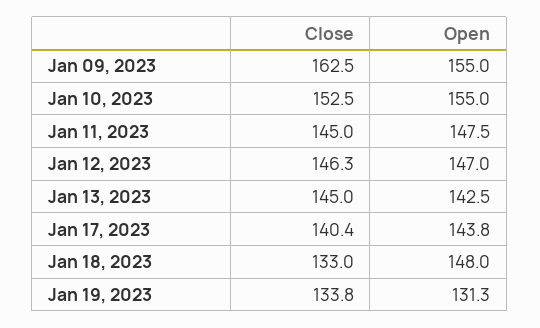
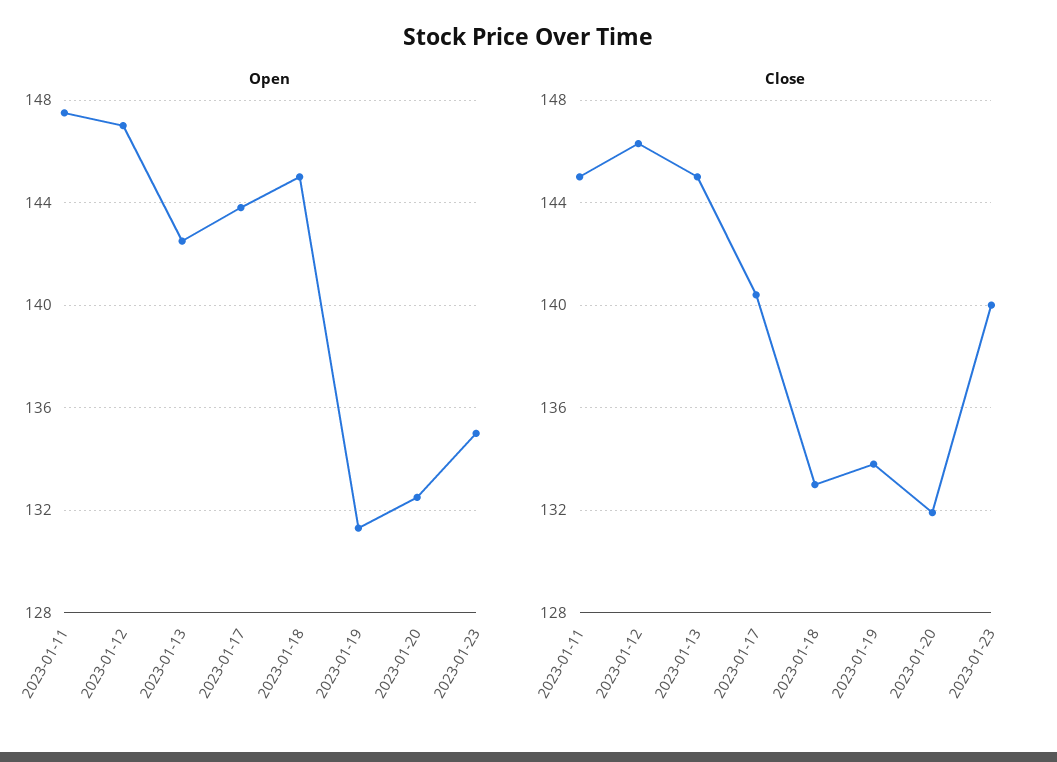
Close, Jan 09, 2023: 162.5 -> none
Open, Jan 09, 2023: 155 -> none
Close, Jan 10, 2023: 152.5 -> none
Open, Jan 10, 2023: 155 -> none
Open, Jan 18, 2023: 148 -> 145
Open, 2023-01-20: none -> 132.5
Open, 2023-01-23: none -> 135
Close, 2023-01-20: none -> 132
Close, 2023-01-23: none -> 140

